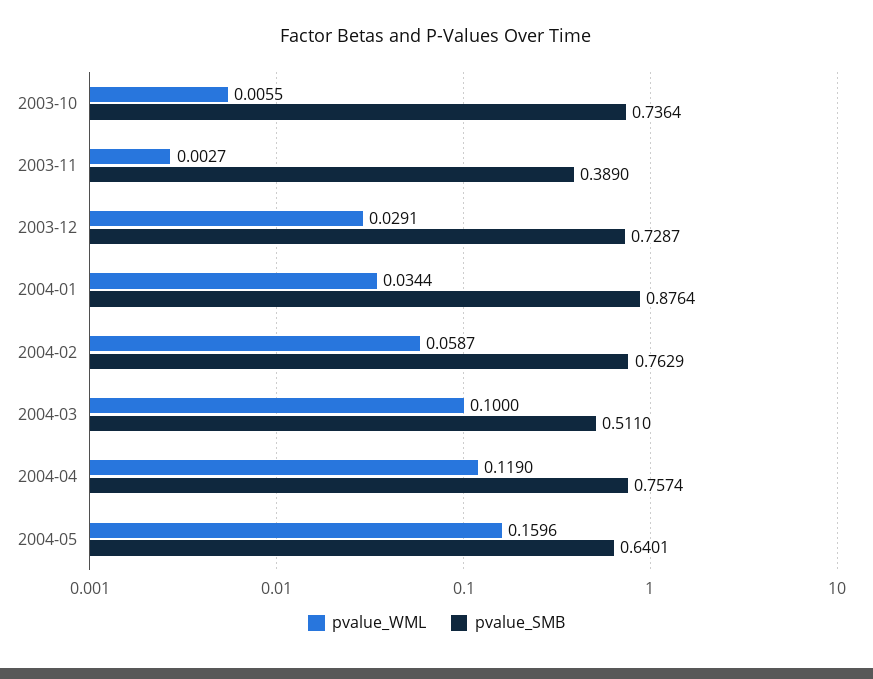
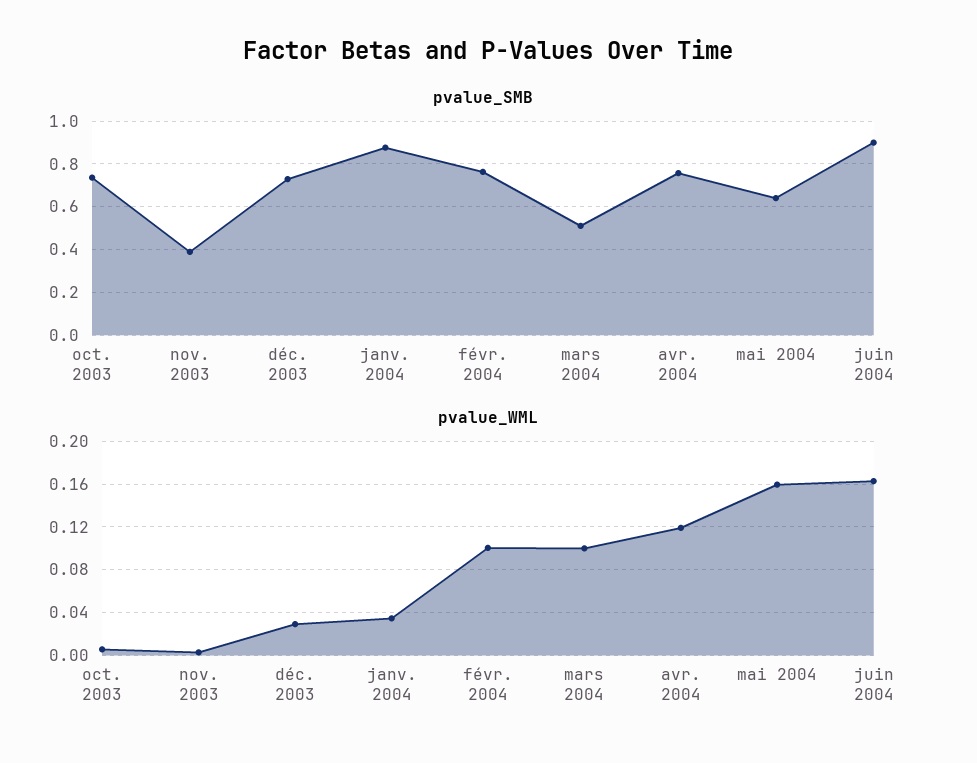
pvalue_WML, 2004-02: 0.0587 -> 0.1
pvalue_SMB, juin 2004: none -> 0.9
pvalue_WML, juin 2004: none -> 0.16

